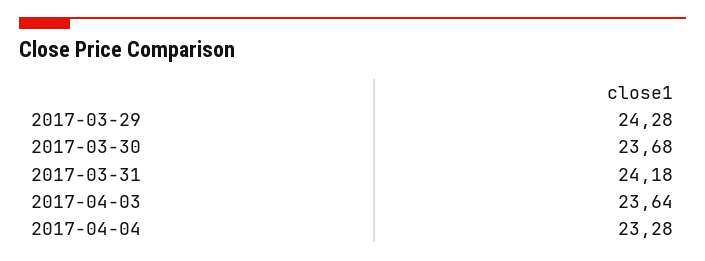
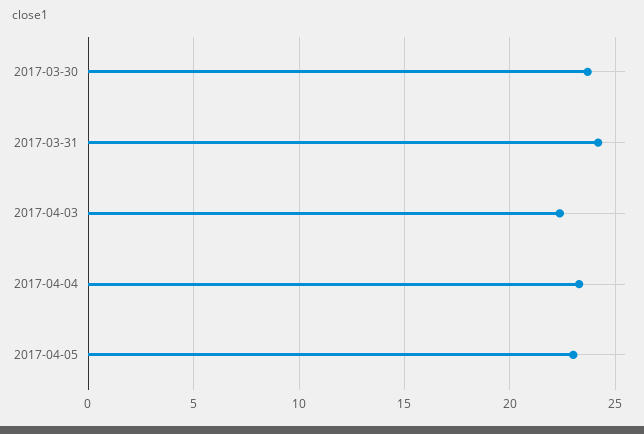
2017-03-29: 24.28 -> none
2017-04-03: 23.64 -> 22.5
2017-04-05: none -> 23

